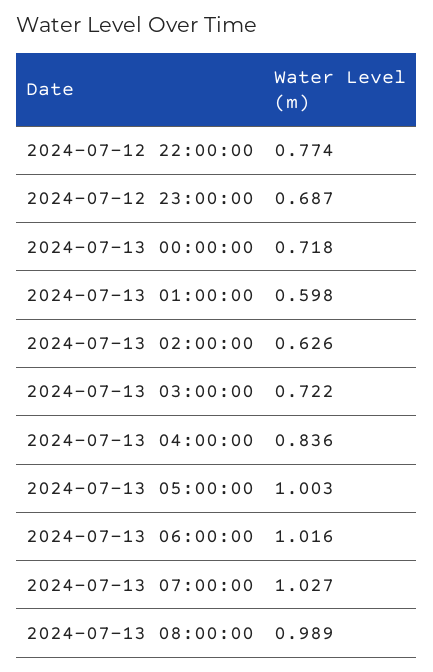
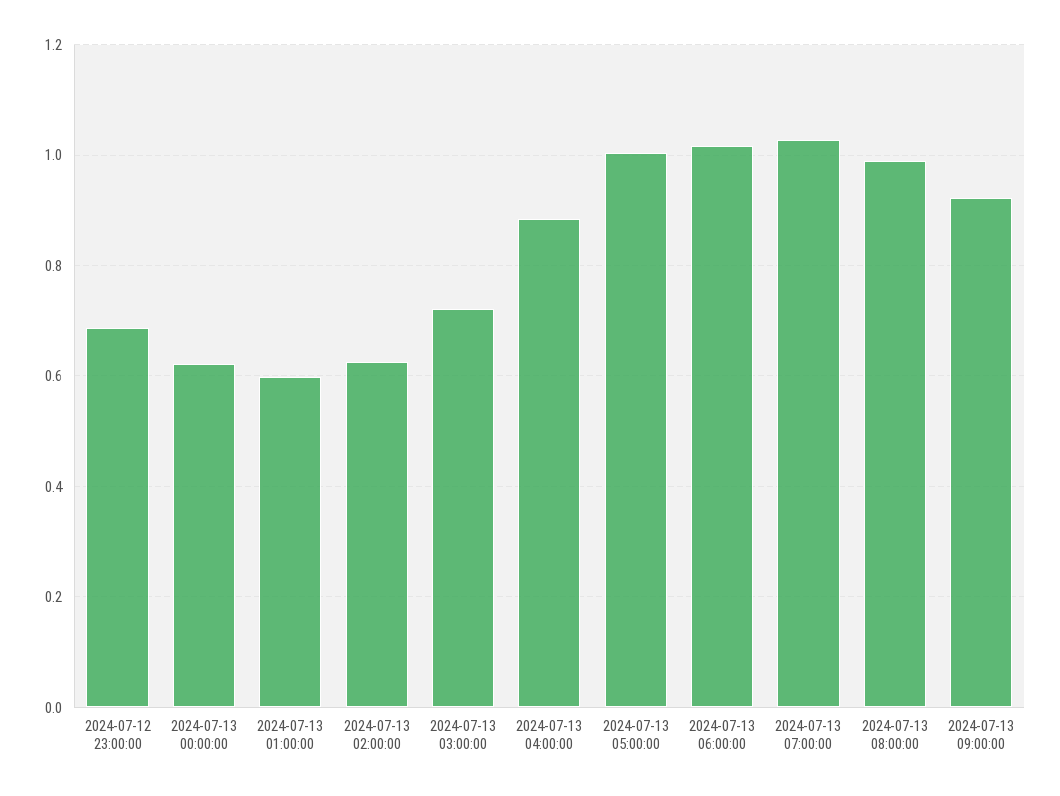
2024-07-12 22:00:00: 0.774 -> none
2024-07-13 00:00:00: 0.718 -> 0.62
2024-07-13 04:00:00: 0.836 -> 0.88
2024-07-13 09:00:00: none -> 0.92

